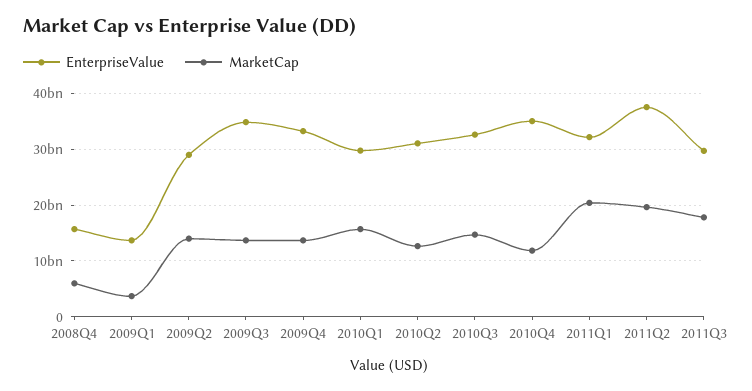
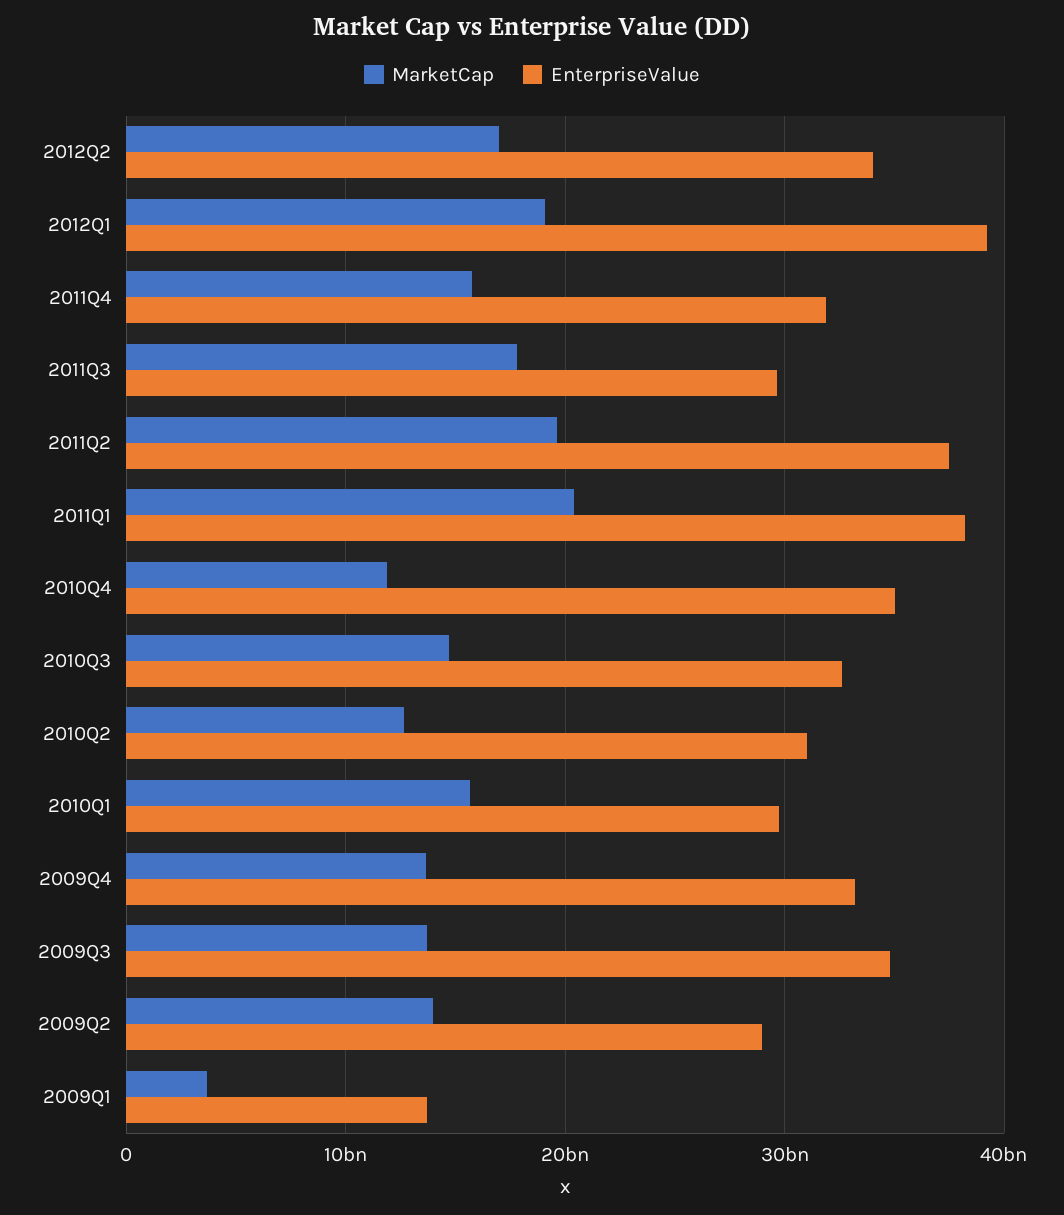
EnterpriseValue, 2008Q4: 16000000000 -> none
MarketCap, 2008Q4: 6000000000 -> none
EnterpriseValue, 2011Q1: 32000000000 -> 38000000000
MarketCap, 2012Q2: none -> 17000000000
EnterpriseValue, 2012Q2: none -> 34000000000
MarketCap, 2012Q1: none -> 19000000000
EnterpriseValue, 2012Q1: none -> 39000000000
MarketCap, 2011Q4: none -> 16000000000
EnterpriseValue, 2011Q4: none -> 32000000000

